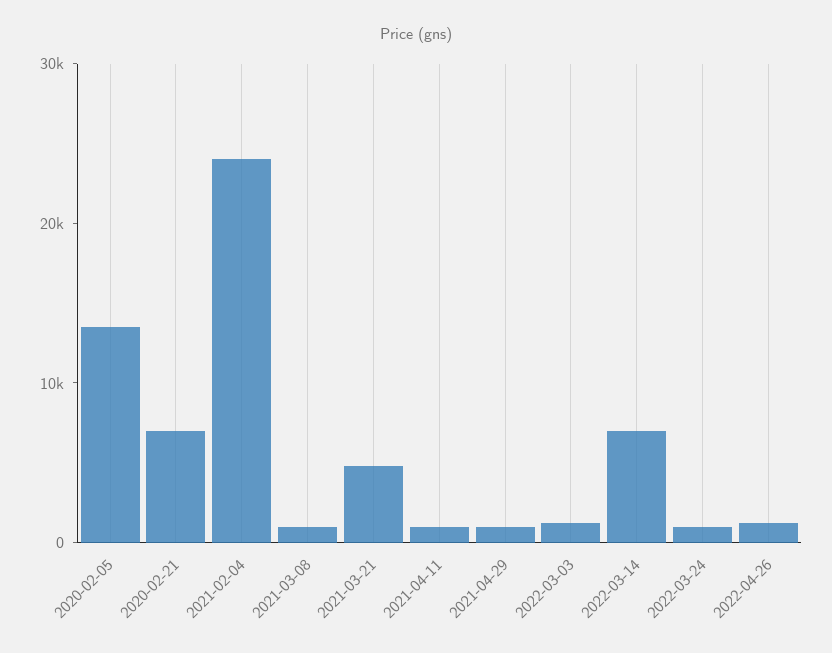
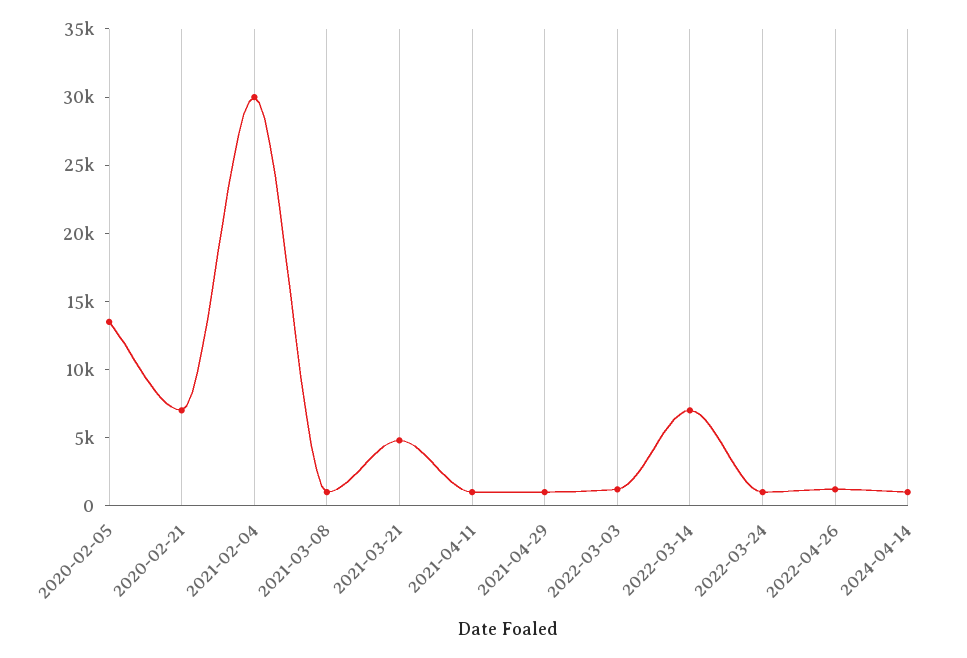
2021-02-04: 24000 -> 30000
2024-04-14: none -> 1000

